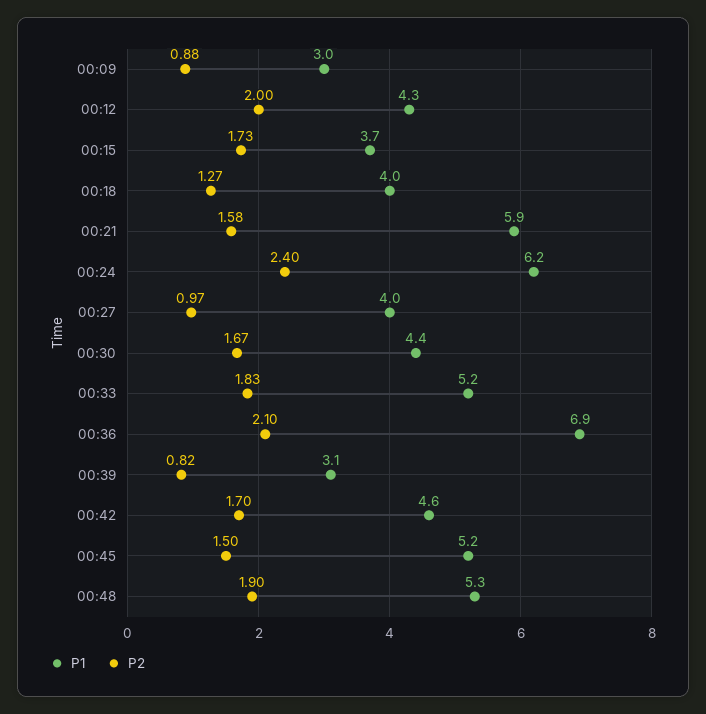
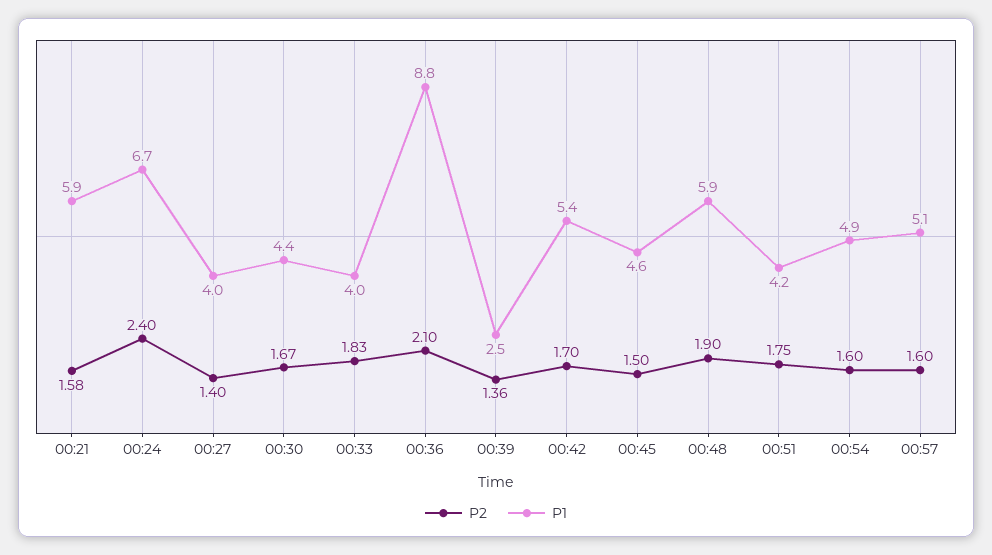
P1, 00:09: 3 -> none
P2, 00:09: 0.88 -> none
P1, 00:12: 4.3 -> none
P2, 00:12: 2 -> none
P1, 00:15: 3.7 -> none
P2, 00:15: 1.73 -> none
P1, 00:18: 4 -> none
P2, 00:18: 1.27 -> none
P1, 00:24: 6.2 -> 6.7
P2, 00:27: 0.97 -> 1.4
P1, 00:33: 5.2 -> 4
P1, 00:36: 6.9 -> 8.8
P1, 00:39: 3.1 -> 2.5
P2, 00:39: 0.82 -> 1.36
P1, 00:42: 4.6 -> 5.4
P1, 00:45: 5.2 -> 4.6
P1, 00:48: 5.3 -> 5.9
P2, 00:51: none -> 1.75
P1, 00:51: none -> 4.2
P2, 00:54: none -> 1.6
P1, 00:54: none -> 4.9
P2, 00:57: none -> 1.6
P1, 00:57: none -> 5.1

